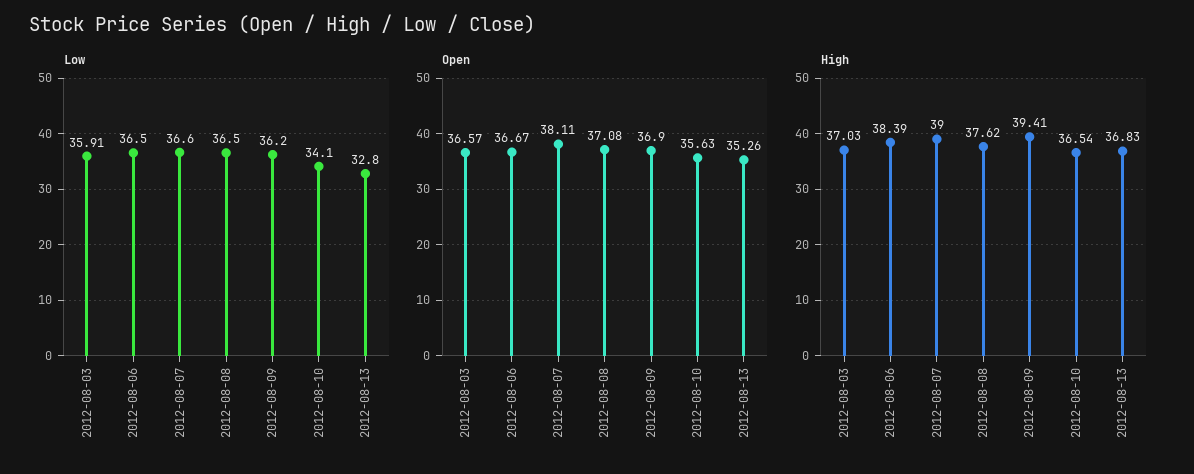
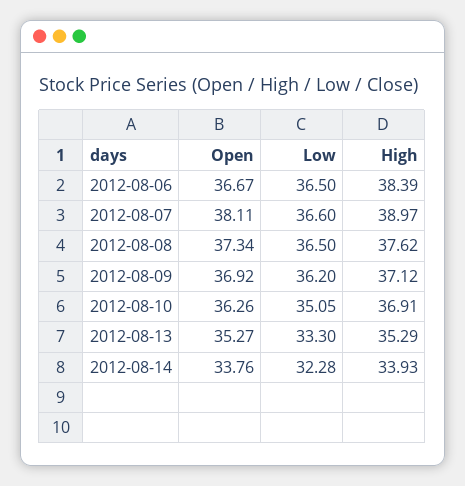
Low, 2012-08-03: 35.91 -> none
Low, 2012-08-10: 34.1 -> 35.05
Low, 2012-08-13: 32.8 -> 33.3
Open, 2012-08-03: 36.57 -> none
Open, 2012-08-08: 37.08 -> 37.34
Open, 2012-08-09: 36.9 -> 36.92
Open, 2012-08-10: 35.63 -> 36.26
Open, 2012-08-13: 35.26 -> 35.27
High, 2012-08-03: 37.03 -> none
High, 2012-08-07: 39 -> 38.97
High, 2012-08-09: 39.41 -> 37.12
High, 2012-08-10: 36.54 -> 36.91
High, 2012-08-13: 36.83 -> 35.29
Open, 2012-08-14: none -> 33.76
Low, 2012-08-14: none -> 32.28
High, 2012-08-14: none -> 33.93

